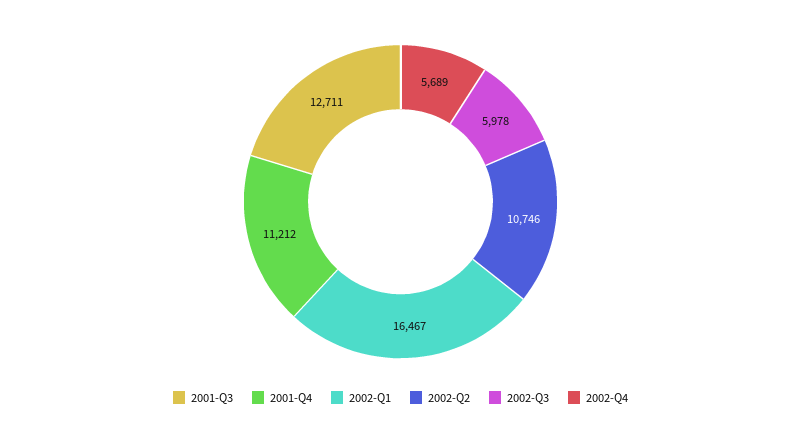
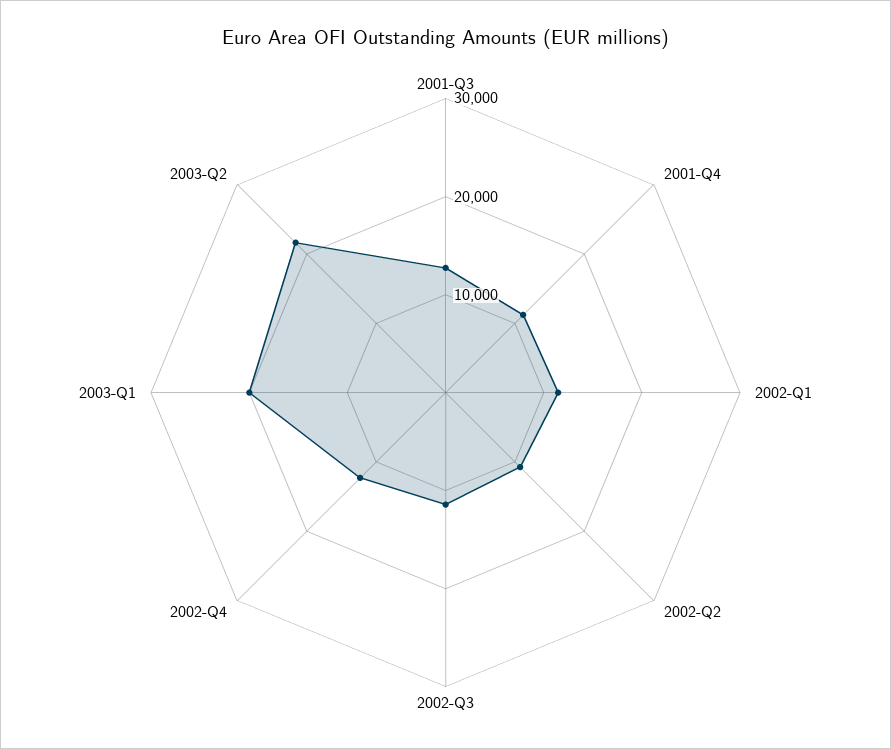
2002-Q1: 16467 -> 12000
2002-Q3: 5978 -> 12000
2002-Q4: 5689 -> 12000
2003-Q1: none -> 20000
2003-Q2: none -> 22000

